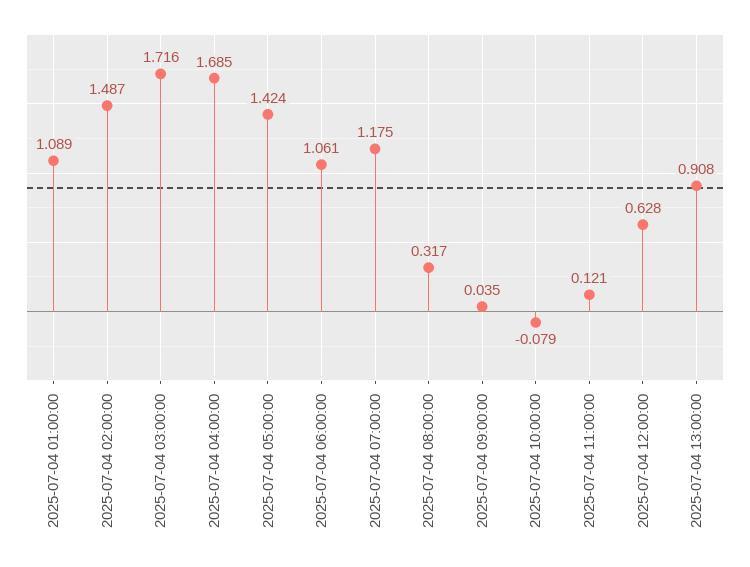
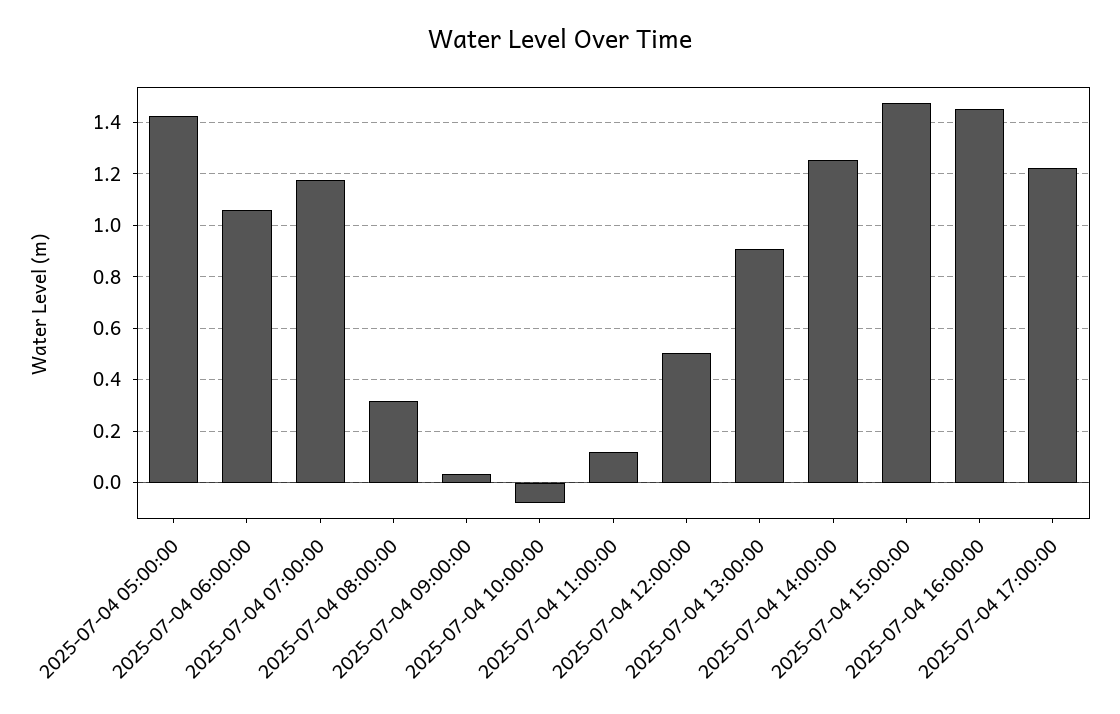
2025-07-04 01:00:00: 1.089 -> none
2025-07-04 02:00:00: 1.487 -> none
2025-07-04 03:00:00: 1.716 -> none
2025-07-04 04:00:00: 1.685 -> none
2025-07-04 12:00:00: 0.628 -> 0.5
2025-07-04 14:00:00: none -> 1.25
2025-07-04 15:00:00: none -> 1.475
2025-07-04 16:00:00: none -> 1.45
2025-07-04 17:00:00: none -> 1.225

